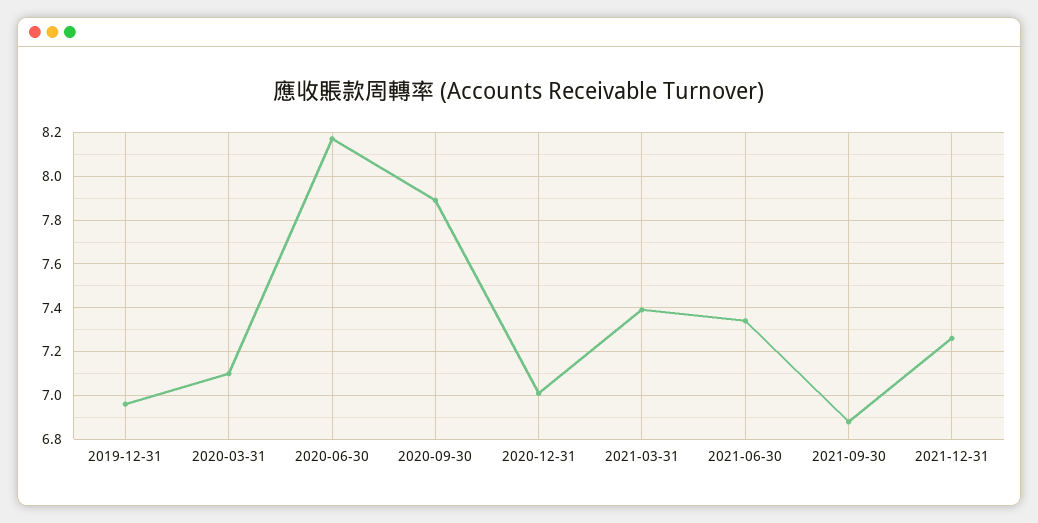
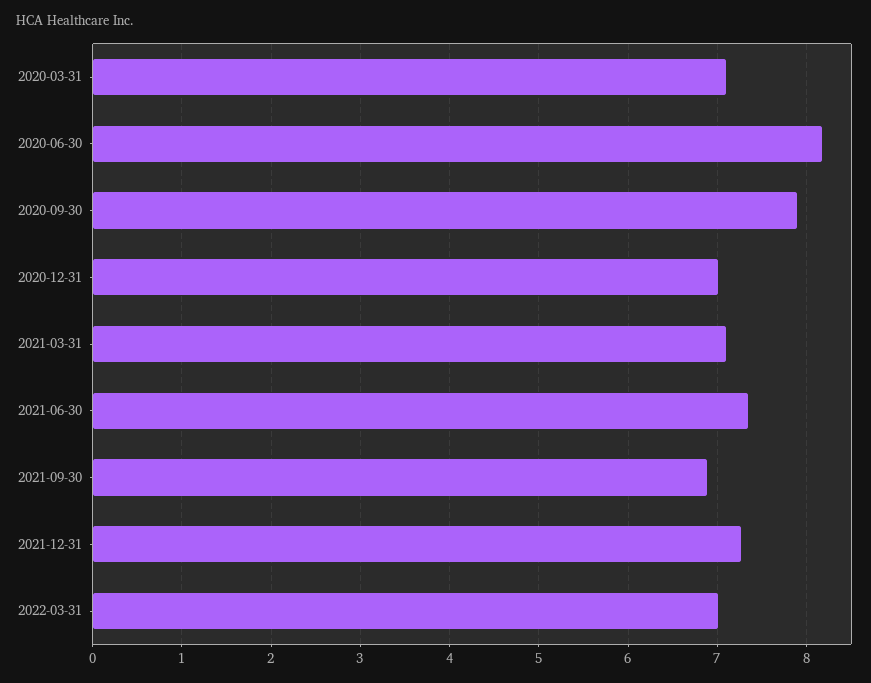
2019-12-31: 6.95 -> none
2021-03-31: 7.4 -> 7.1
2022-03-31: none -> 7

